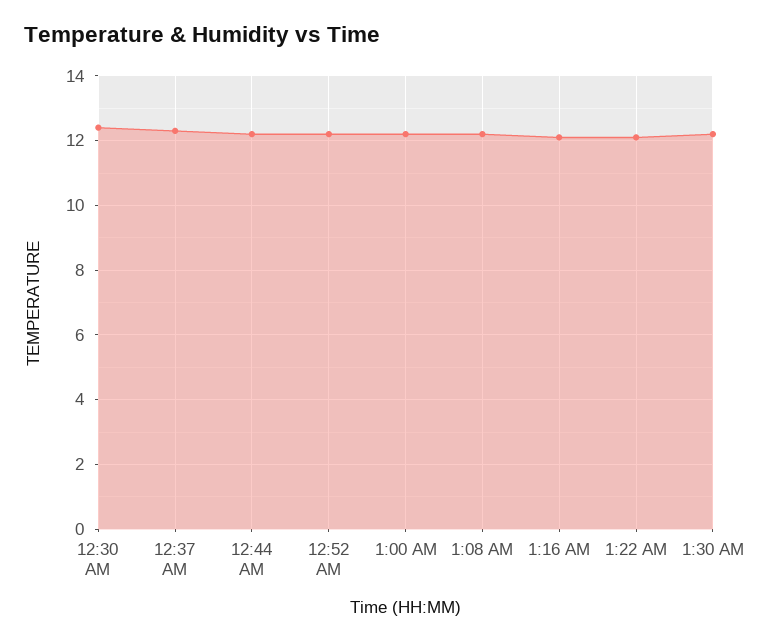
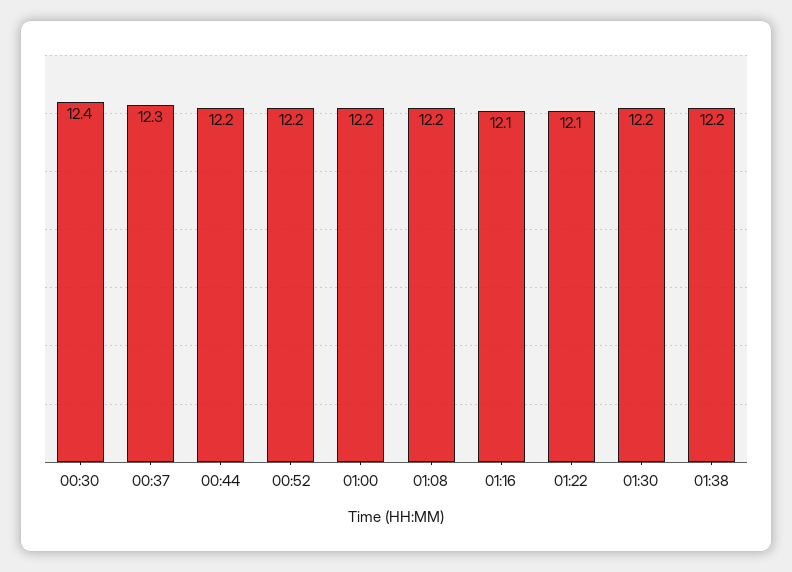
01:38: none -> 12.2

